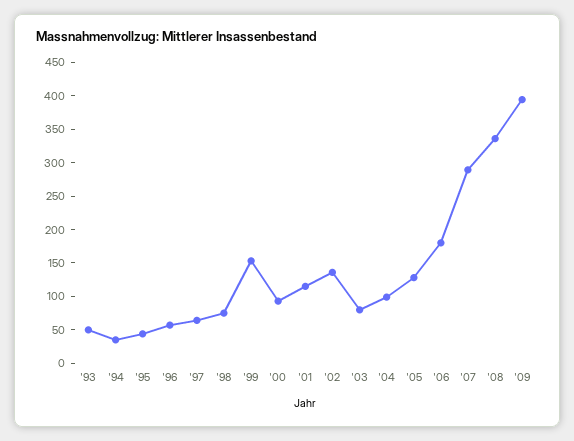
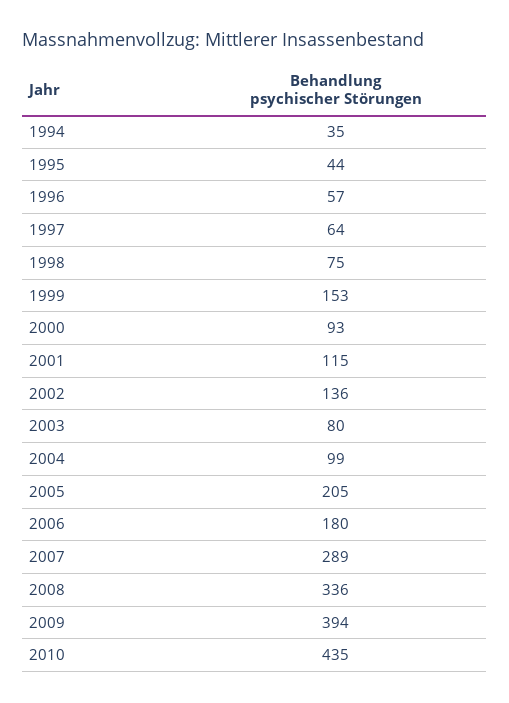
'93: 50 -> none
'05: 125 -> 205
2010: none -> 435

